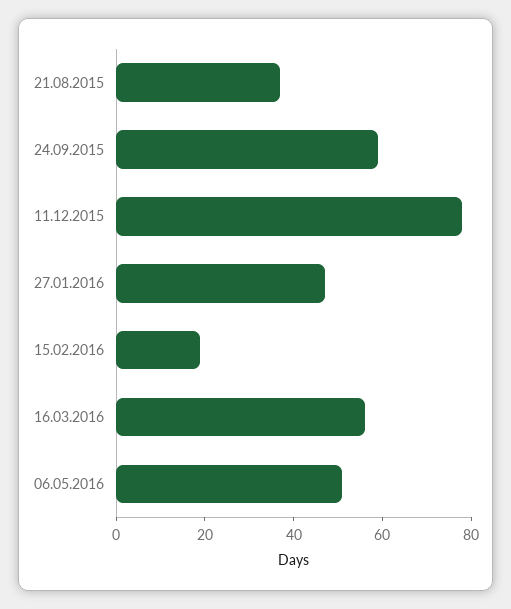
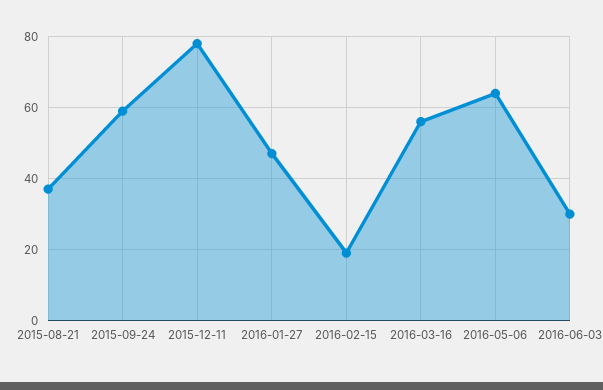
06.05.2016: 50 -> 65
2016-06-03: none -> 30

